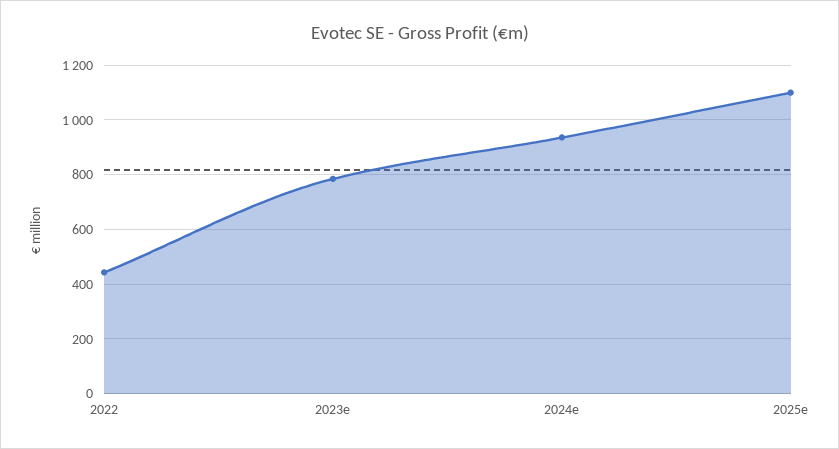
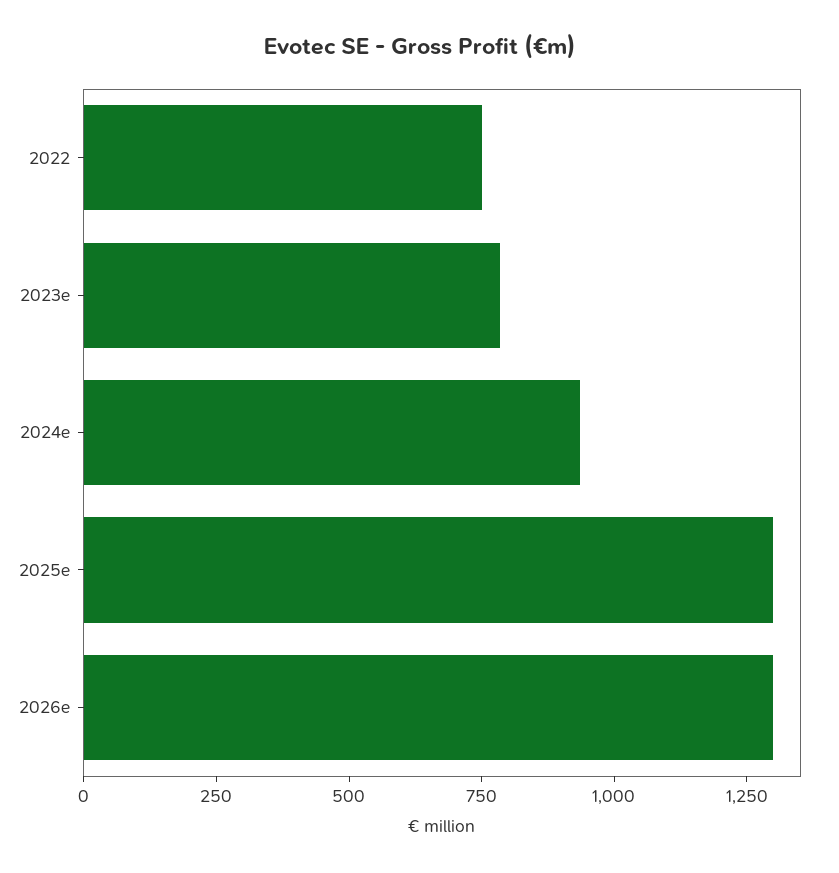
2022: 450 -> 750
2025e: 1100 -> 1300
2026e: none -> 1300

